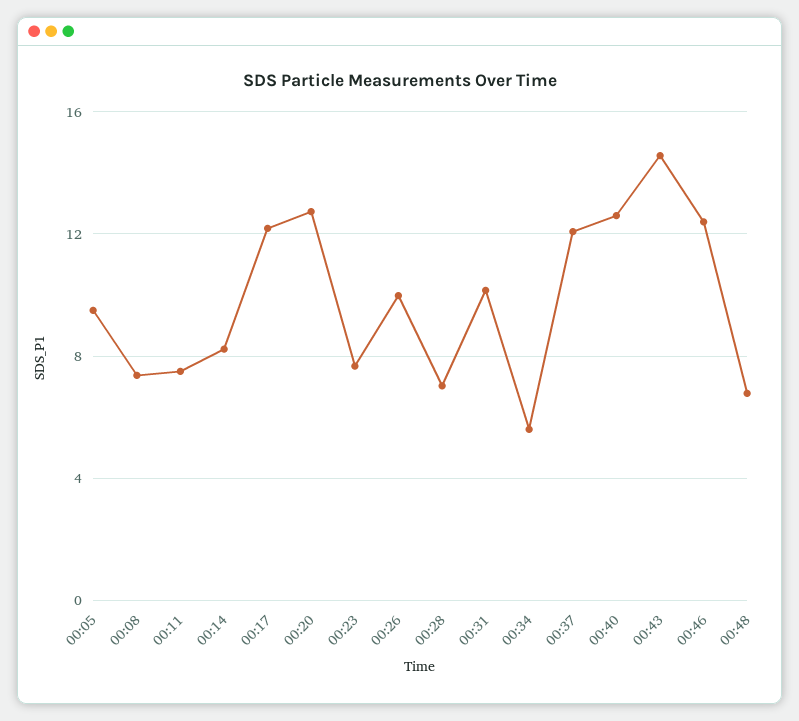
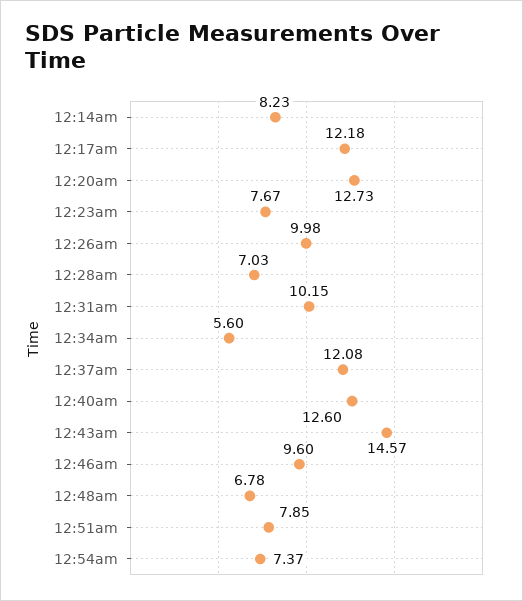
00:05: 9.5 -> none
00:08: 7.5 -> none
00:11: 7.5 -> none
00:46: 12.5 -> 9.6
12:51am: none -> 7.85
12:54am: none -> 7.37

